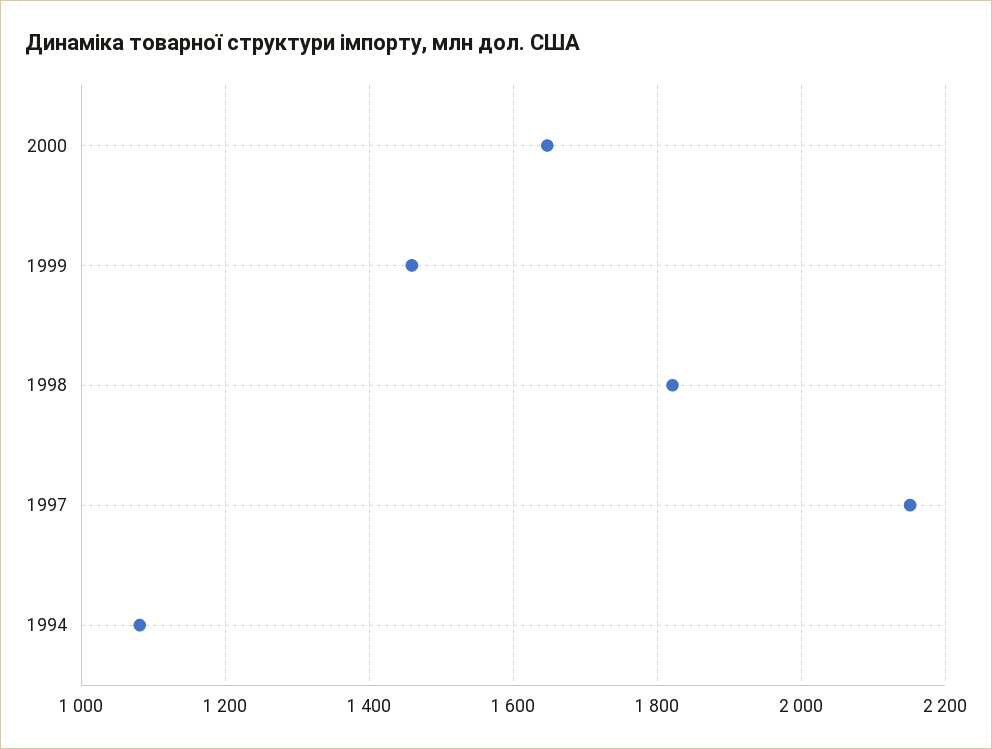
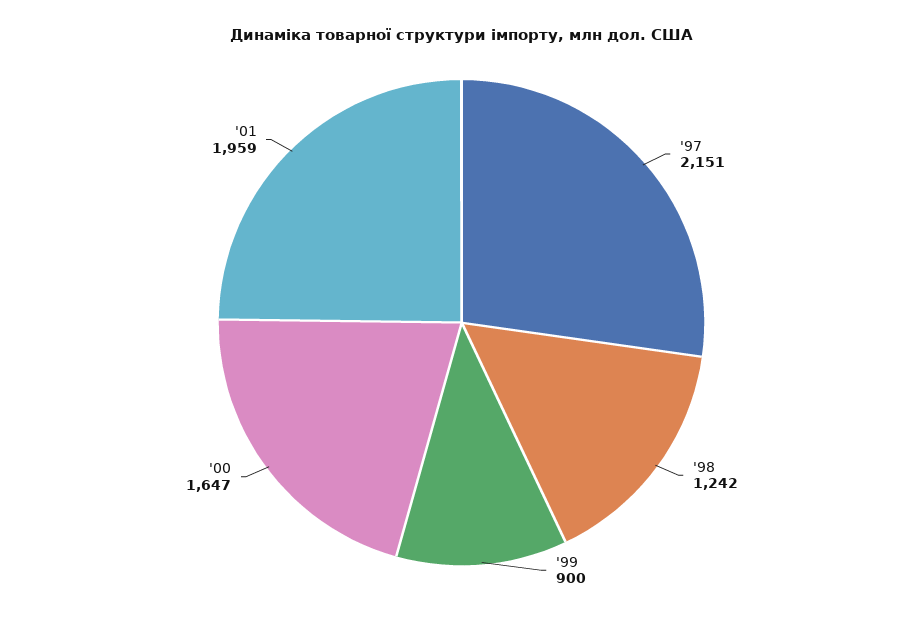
1999: 1460 -> 900
1998: 1820 -> 1242
1994: 1080 -> none
'01: none -> 1959

